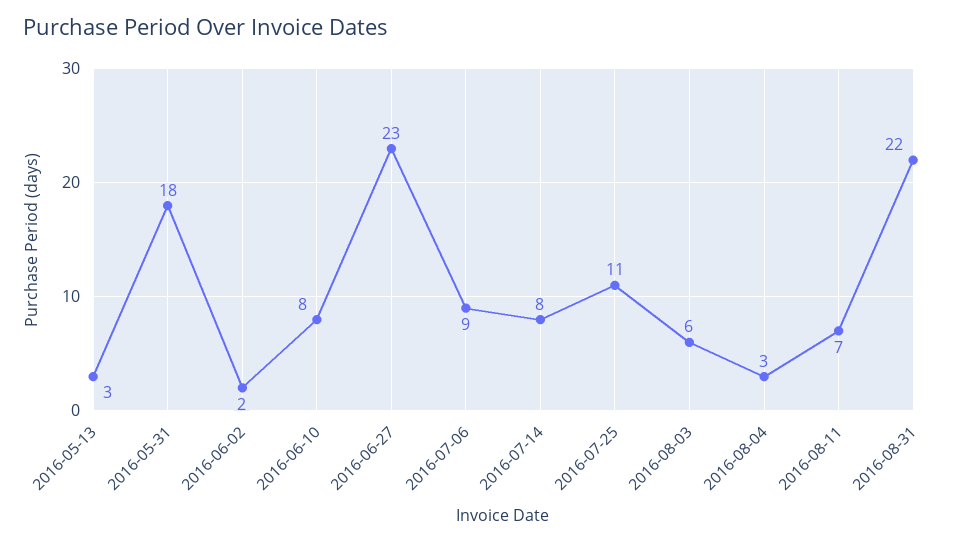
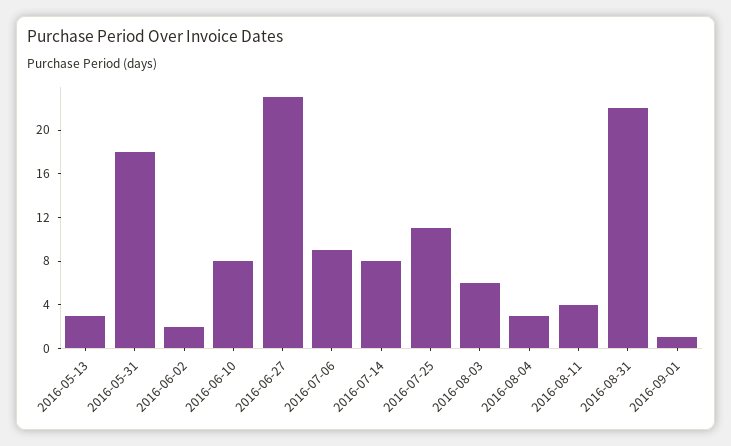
2016-08-11: 7 -> 4
2016-09-01: none -> 1

